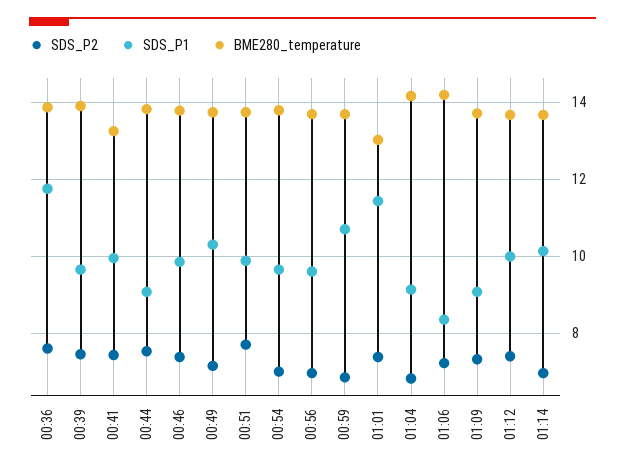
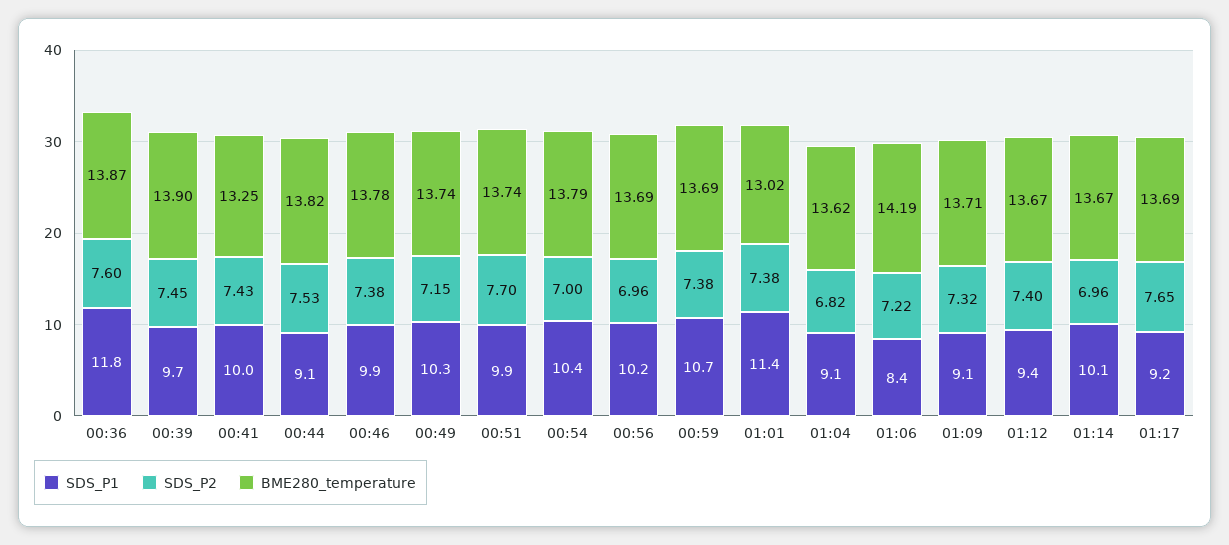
SDS_P1, 00:54: 9.6 -> 10.4
SDS_P1, 00:56: 9.6 -> 10.2
SDS_P2, 00:59: 6.8 -> 7.38
BME280_temperature, 01:04: 14.2 -> 13.62
SDS_P1, 01:12: 10 -> 9.4
SDS_P1, 01:17: none -> 9.2
SDS_P2, 01:17: none -> 7.65
BME280_temperature, 01:17: none -> 13.69

